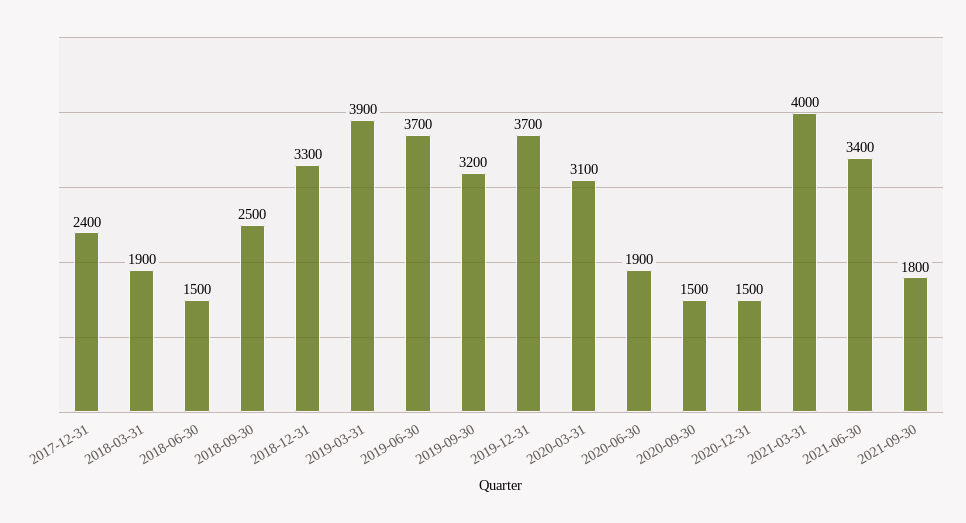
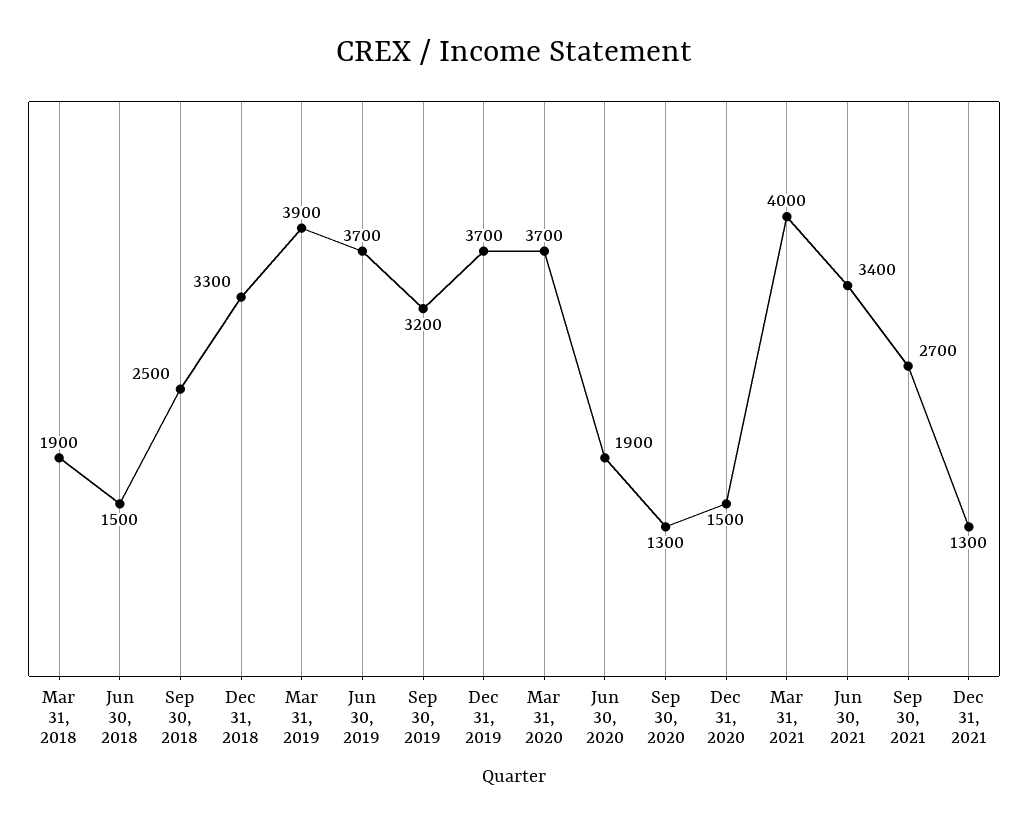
2017-12-31: 2400 -> none
2020-03-31: 3100 -> 3700
2020-09-30: 1500 -> 1300
2021-09-30: 1800 -> 2700
Dec 31, 2021: none -> 1300

